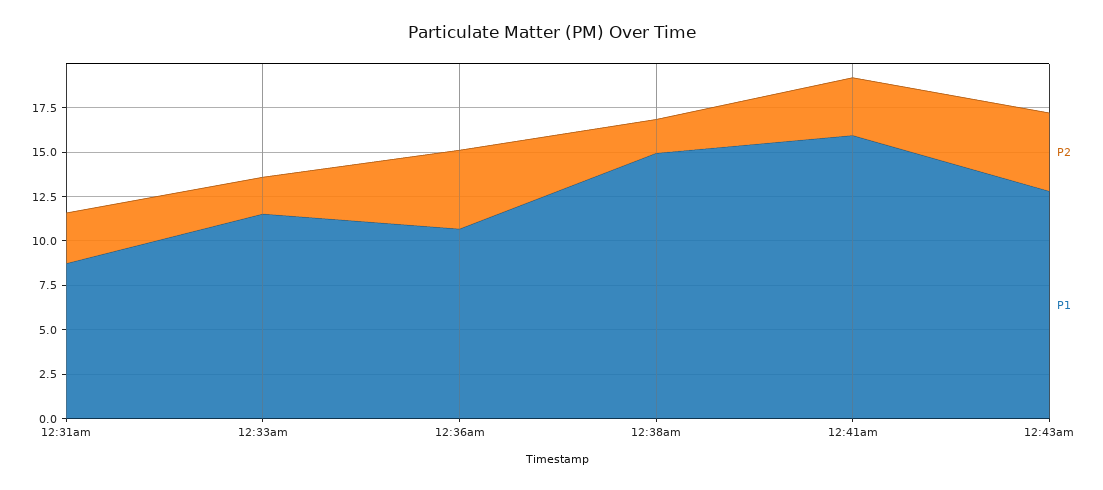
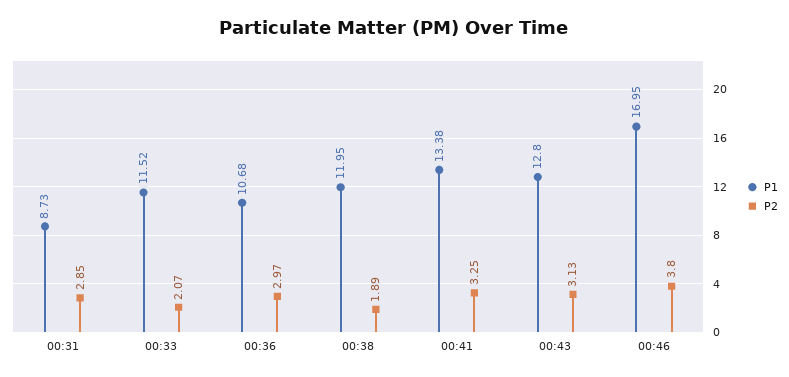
P2, 12:36am: 4.5 -> 2.97
P1, 12:38am: 15 -> 11.95
P1, 12:41am: 16 -> 13.38
P2, 12:43am: 4.5 -> 3.13
P1, 00:46: none -> 16.95
P2, 00:46: none -> 3.8

